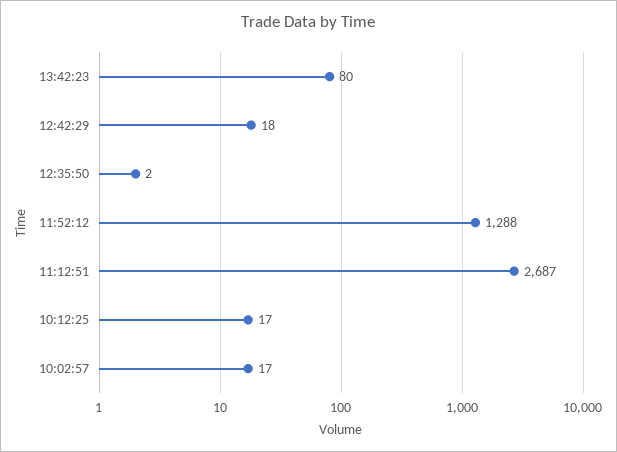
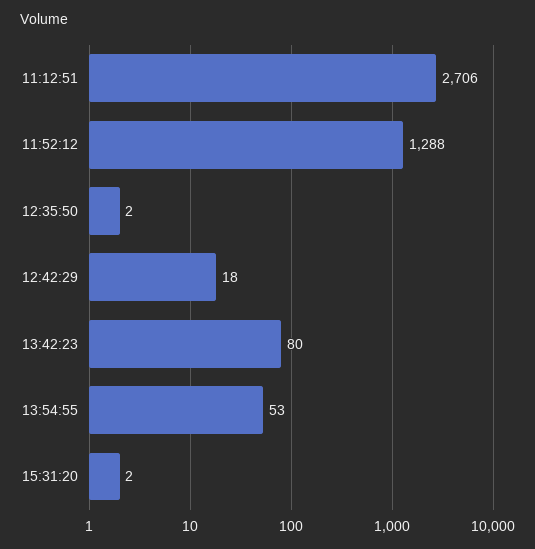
11:12:51: 2687 -> 2706
10:12:25: 17 -> none
10:02:57: 17 -> none
13:54:55: none -> 53
15:31:20: none -> 2

